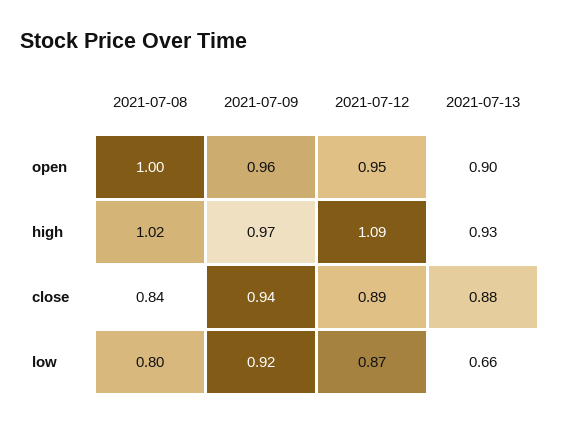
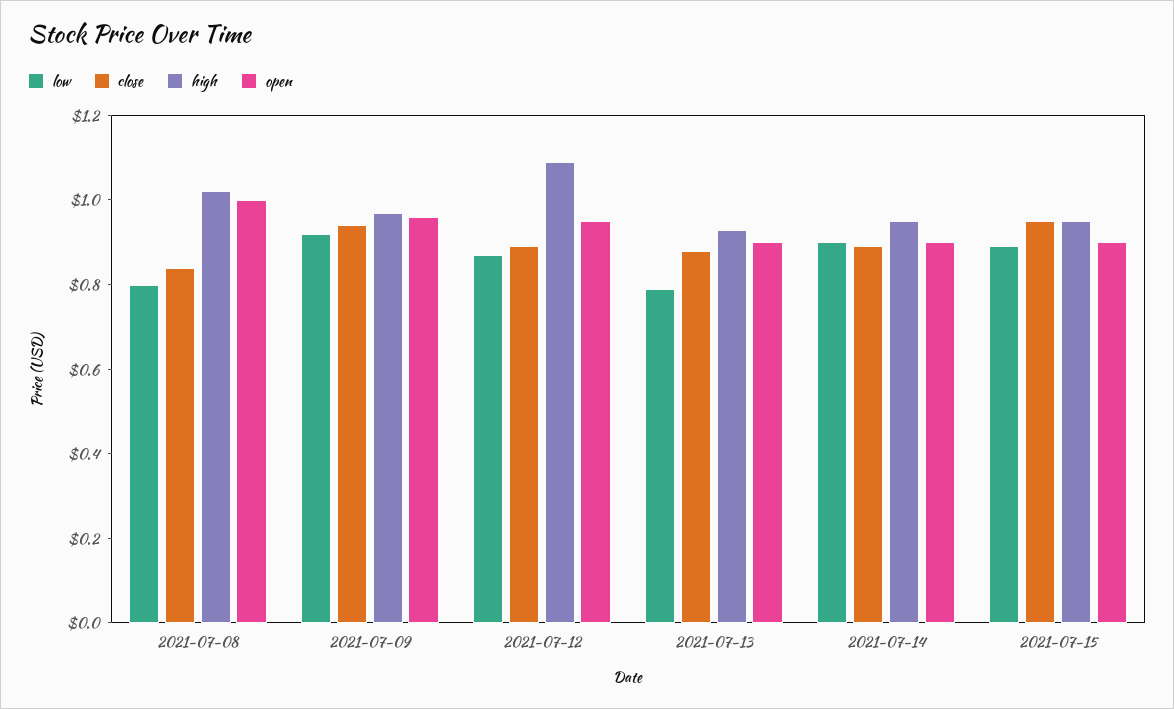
low, 2021-07-13: 0.66 -> 0.8
low, 2021-07-14: none -> 0.9
close, 2021-07-14: none -> 0.9
high, 2021-07-14: none -> 0.95
open, 2021-07-14: none -> 0.9
low, 2021-07-15: none -> 0.9
close, 2021-07-15: none -> 0.95
high, 2021-07-15: none -> 0.95
open, 2021-07-15: none -> 0.9

